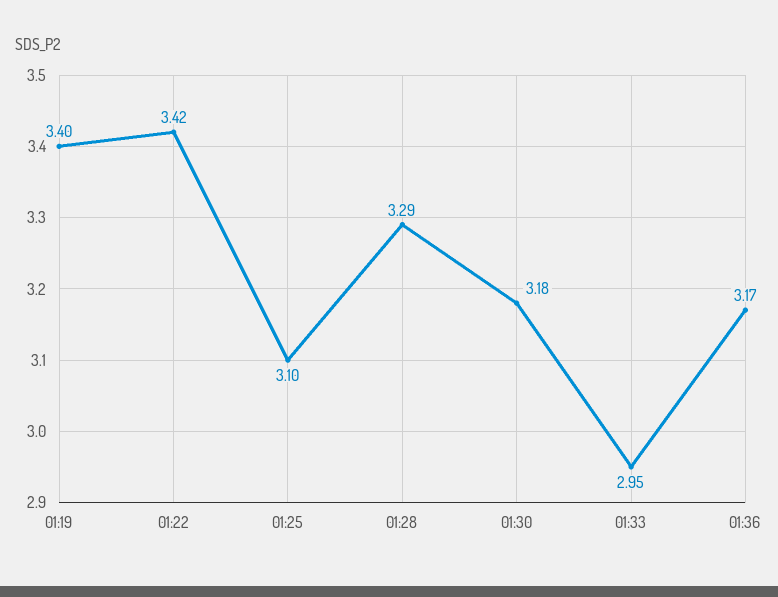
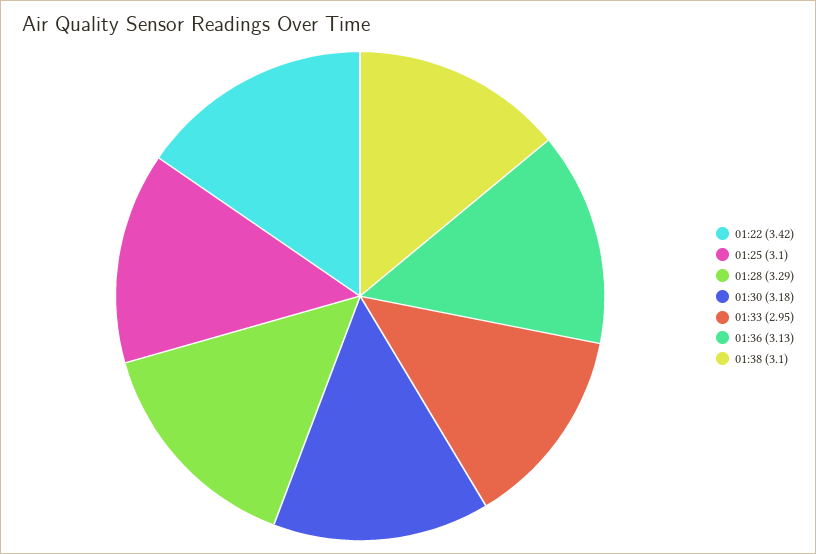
01:19: 3.4 -> none
01:36: 3.17 -> 3.13
01:38: none -> 3.1

